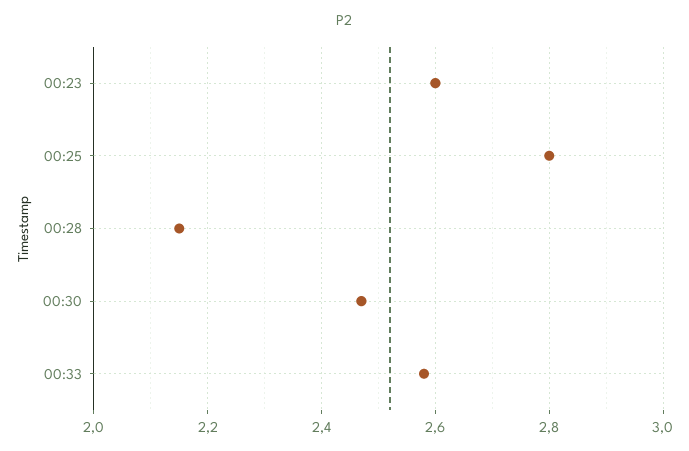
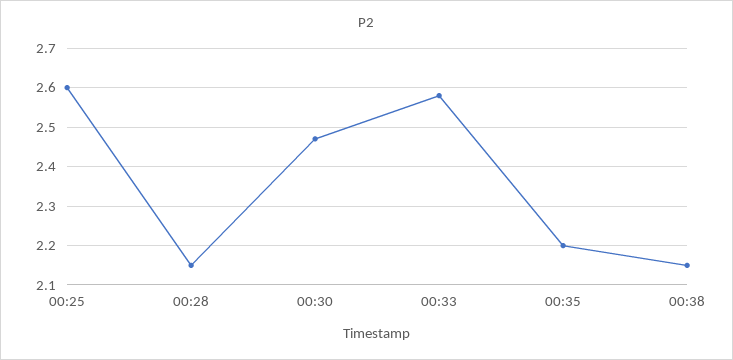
00:23: 2.6 -> none
00:25: 2.8 -> 2.6
00:35: none -> 2.2
00:38: none -> 2.15

